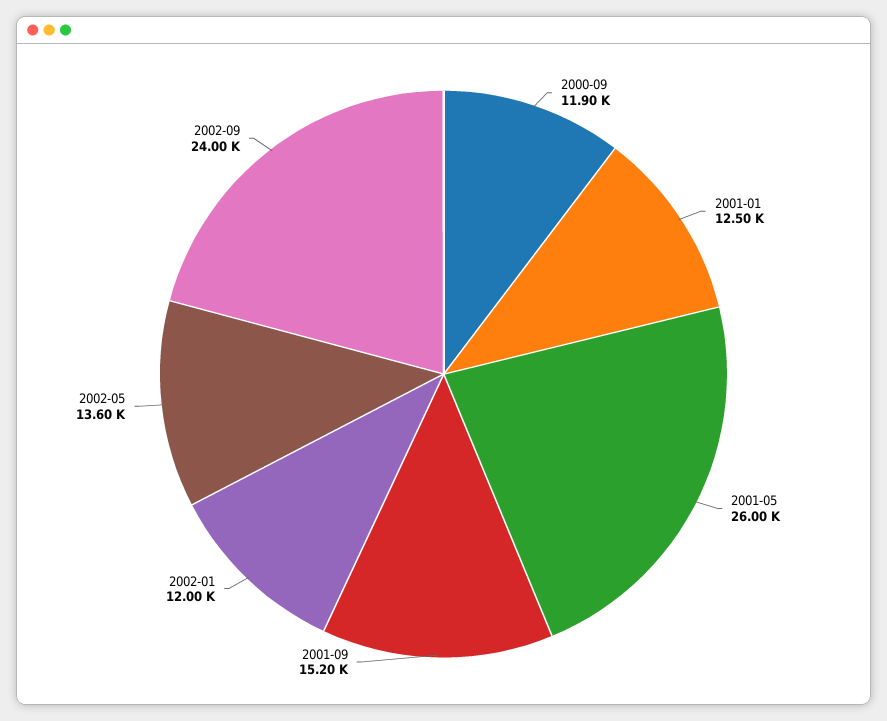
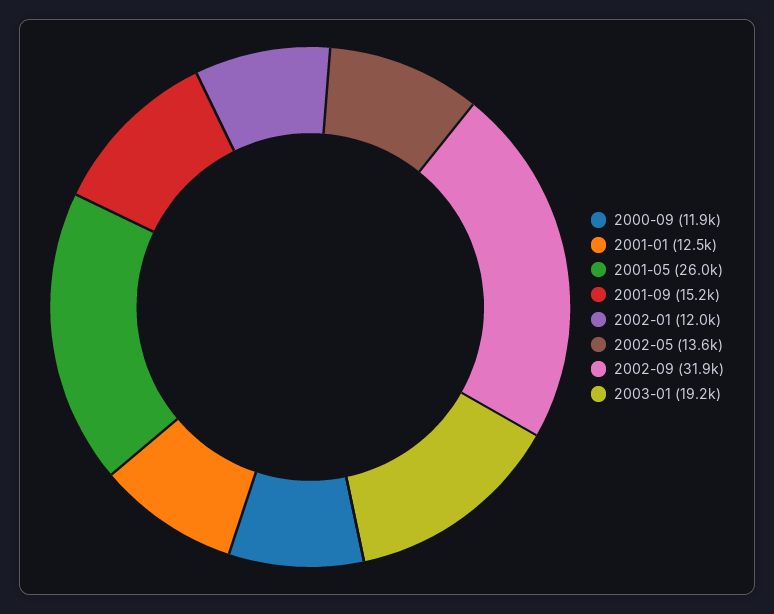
2002-09: 24000 -> 31900
2003-01: none -> 19200

